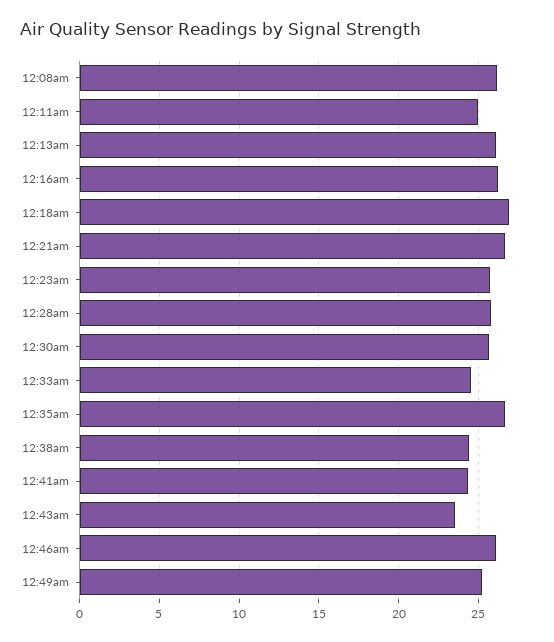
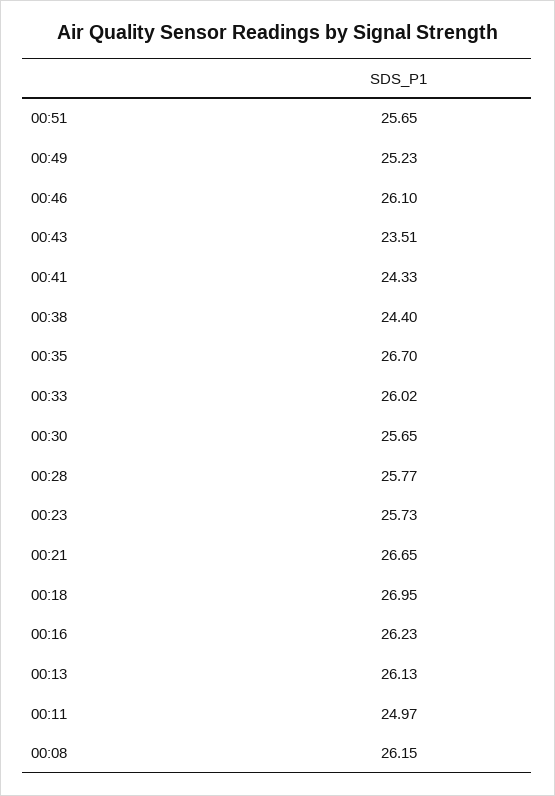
12:33am: 24.5 -> 26.02
00:51: none -> 25.65

